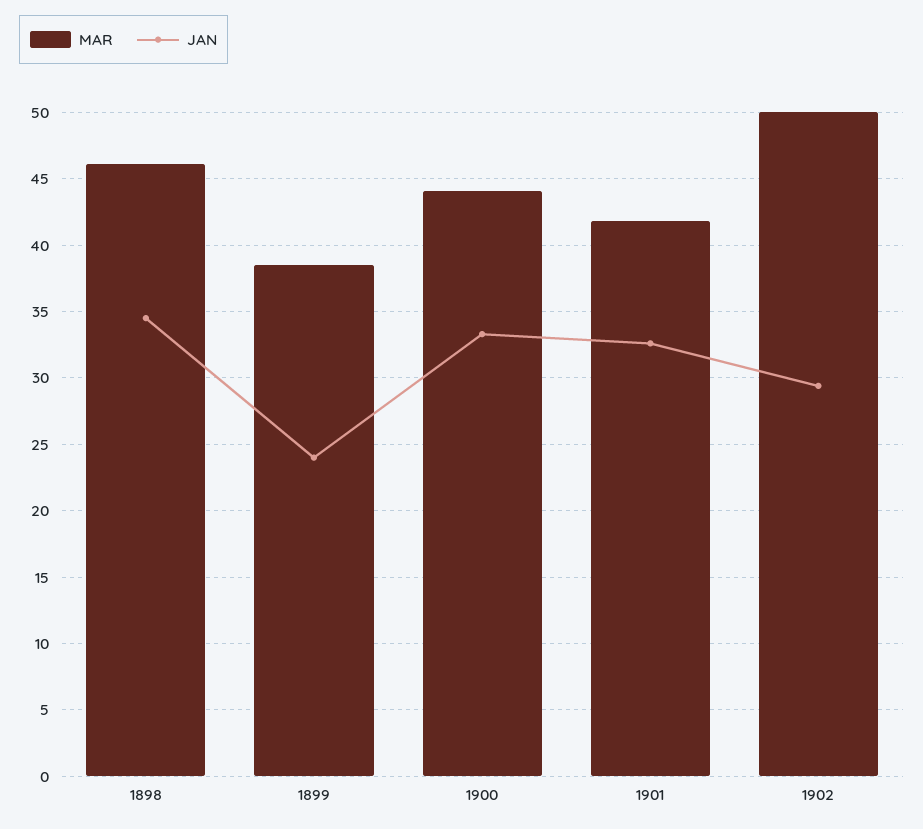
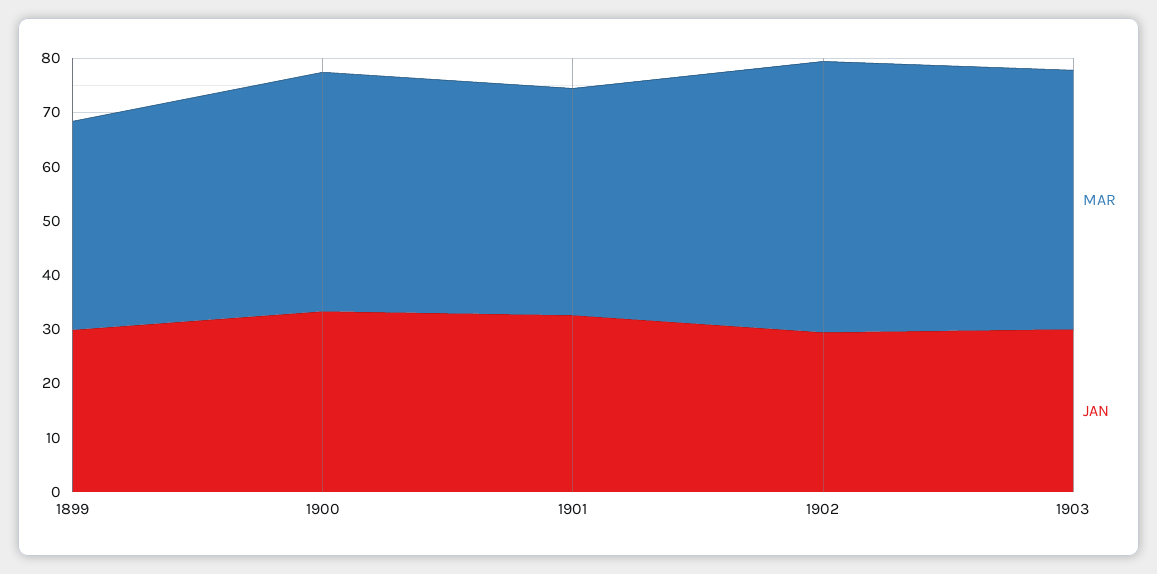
MAR, 1898: 46 -> none
JAN, 1898: 34.5 -> none
JAN, 1899: 24 -> 30
MAR, 1903: none -> 48
JAN, 1903: none -> 30

